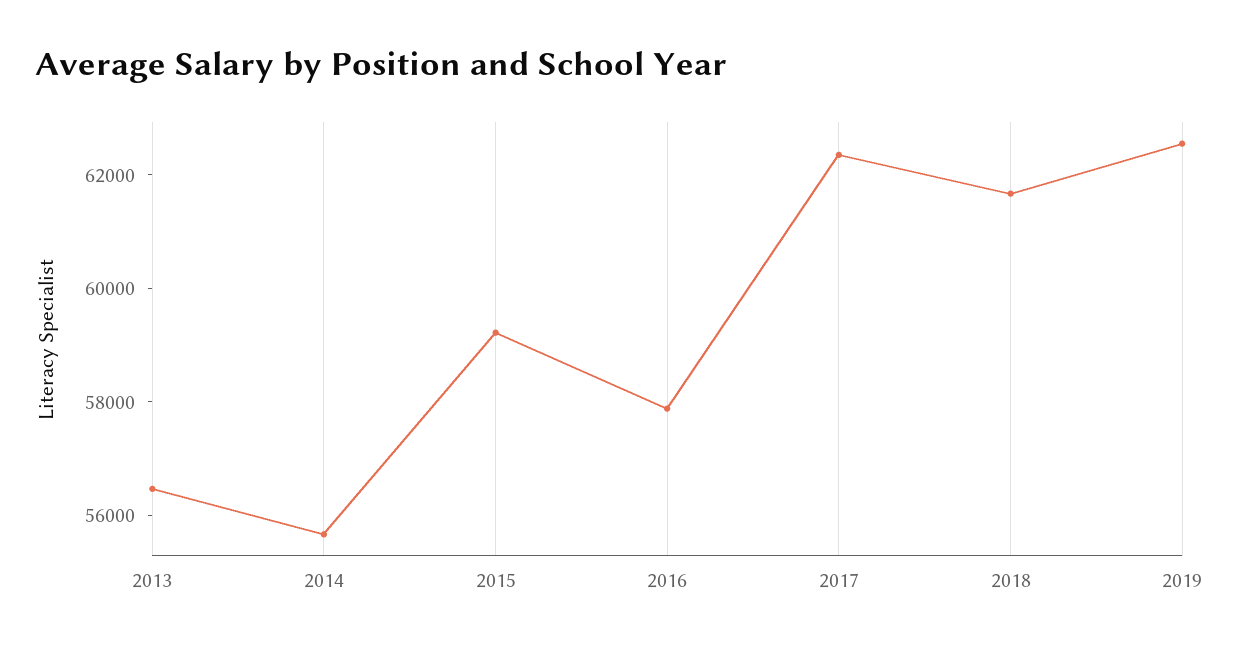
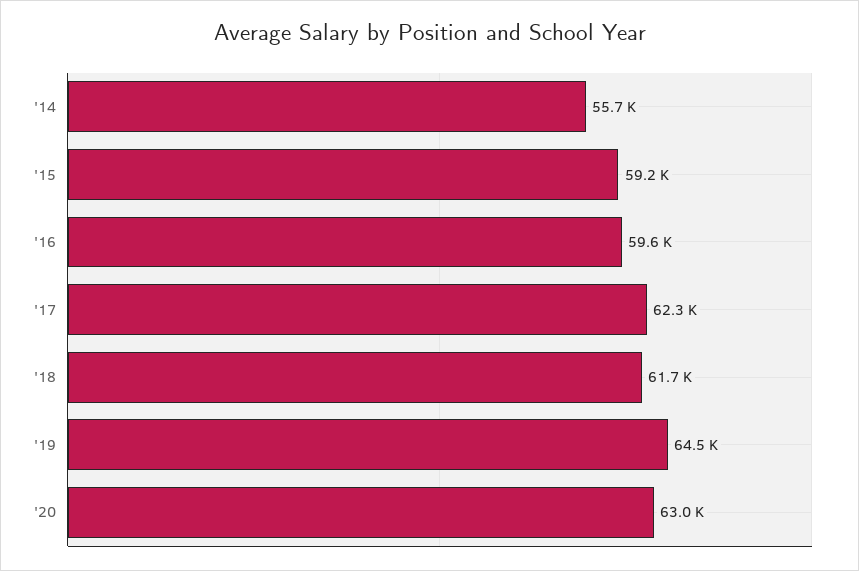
2013: 56500 -> none
2016: 58000 -> 59600
2019: 62500 -> 64500
'20: none -> 63000

